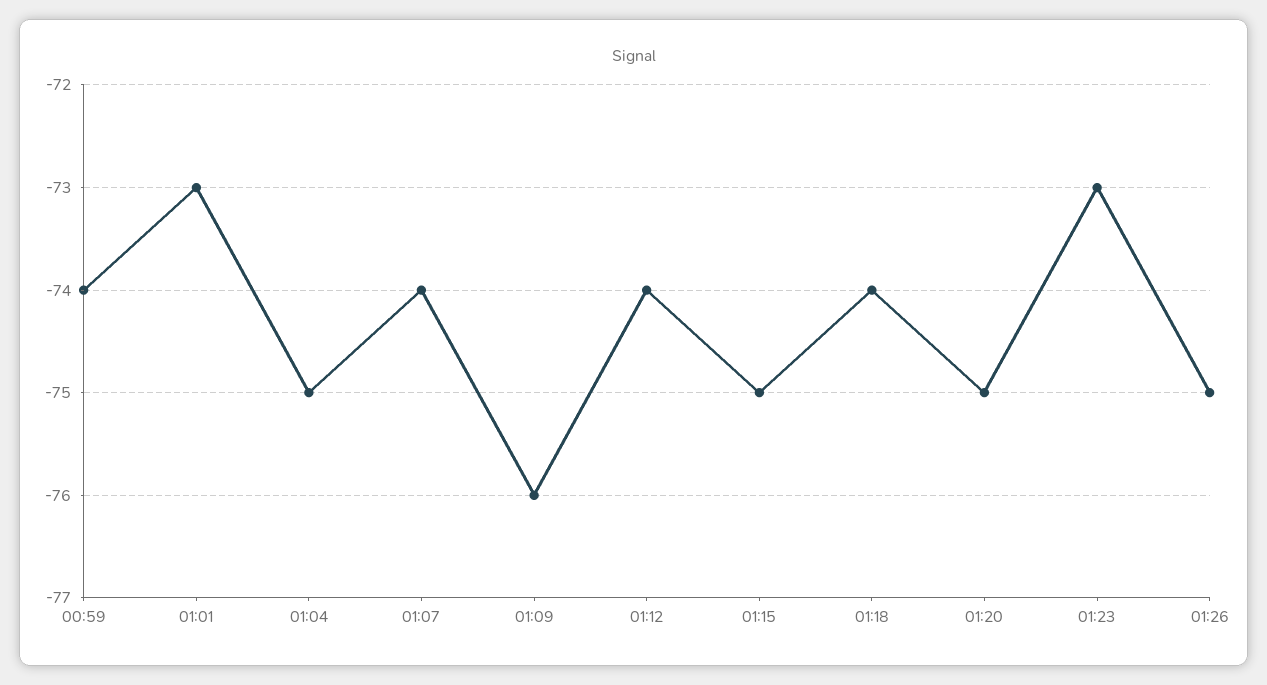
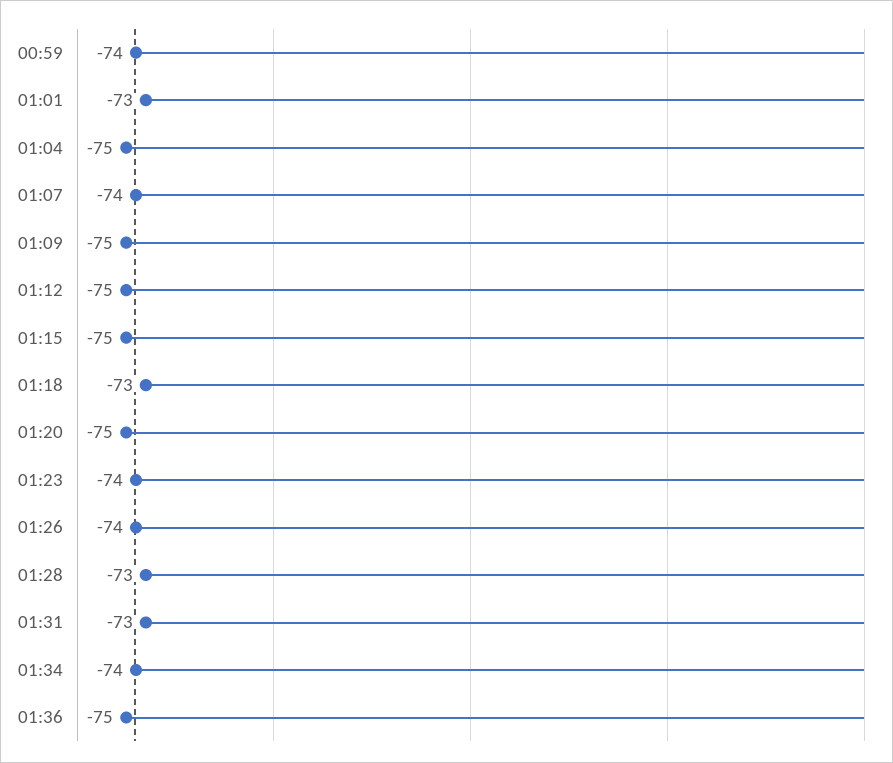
01:09: -76 -> -75
01:12: -74 -> -75
01:18: -74 -> -73
01:23: -73 -> -74
01:26: -75 -> -74
01:28: none -> -73
01:31: none -> -73
01:34: none -> -74
01:36: none -> -75

